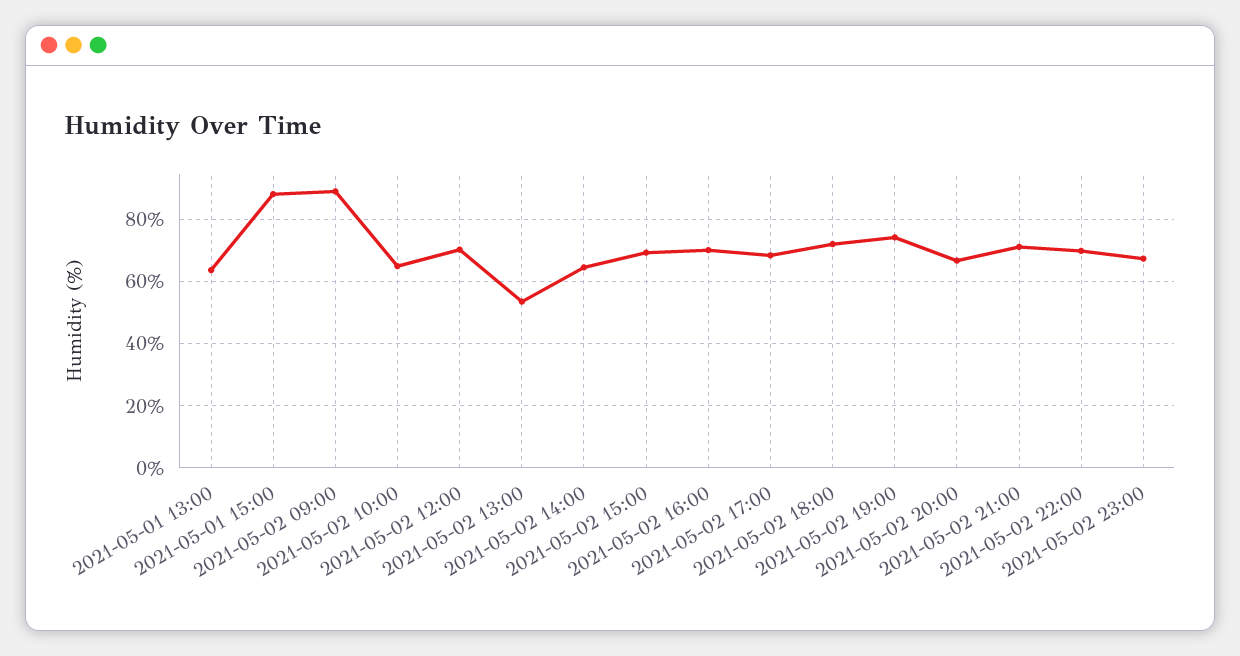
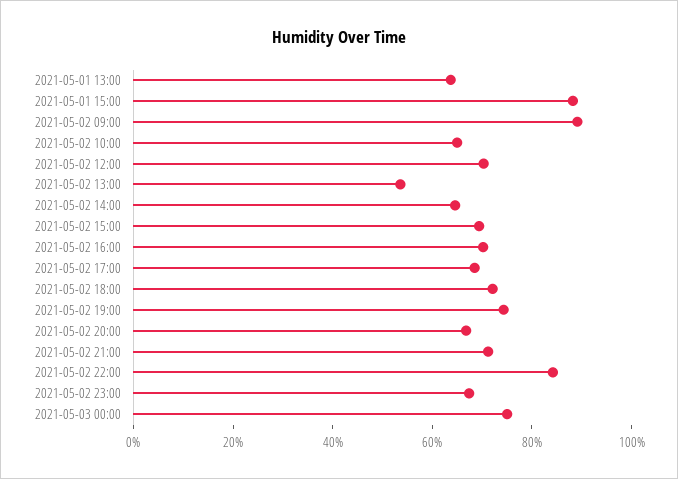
2021-05-02 22:00: 70 -> 85
2021-05-03 00:00: none -> 75

